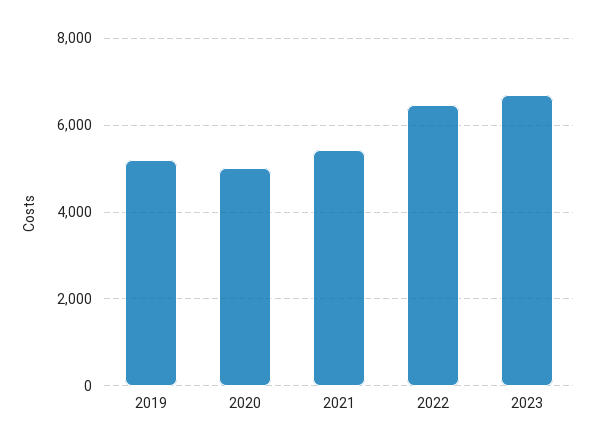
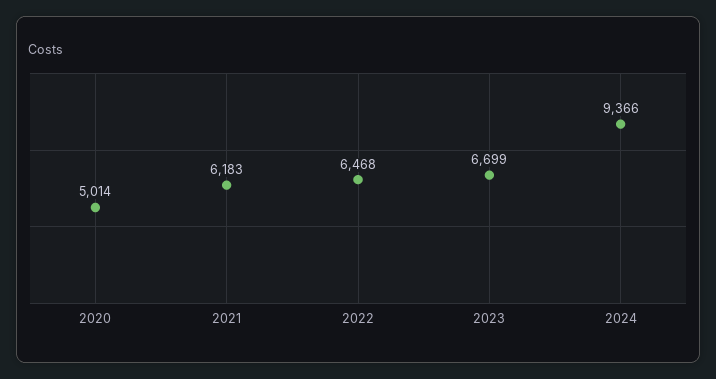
2019: 5200 -> none
2021: 5400 -> 6183
2024: none -> 9366

